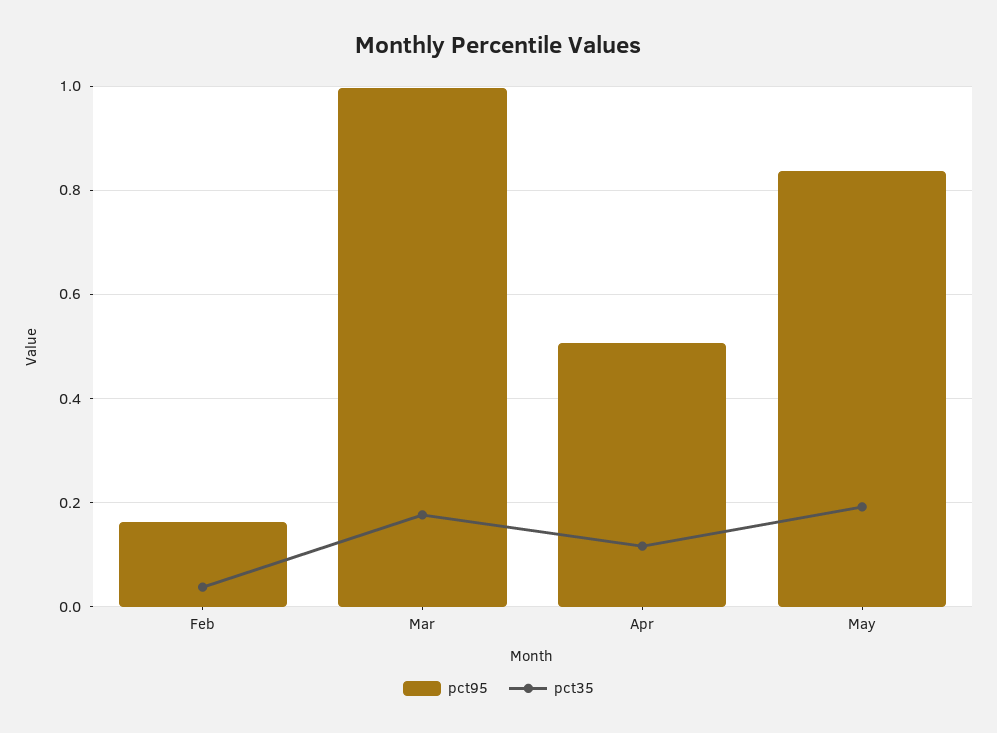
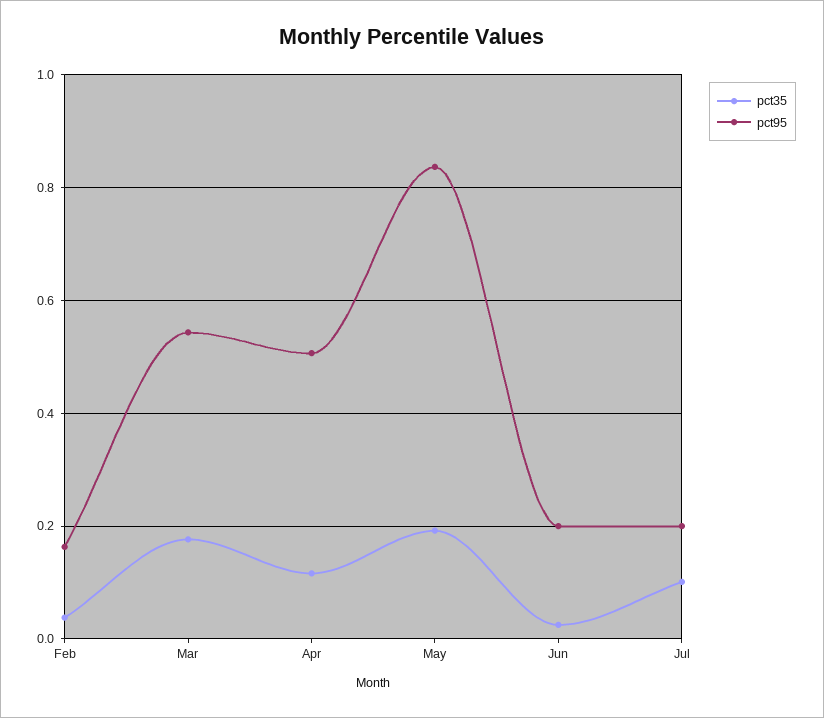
pct95, Mar: 1 -> 0.54
pct35, Jun: none -> 0.02
pct95, Jun: none -> 0.2
pct35, Jul: none -> 0.1
pct95, Jul: none -> 0.2

